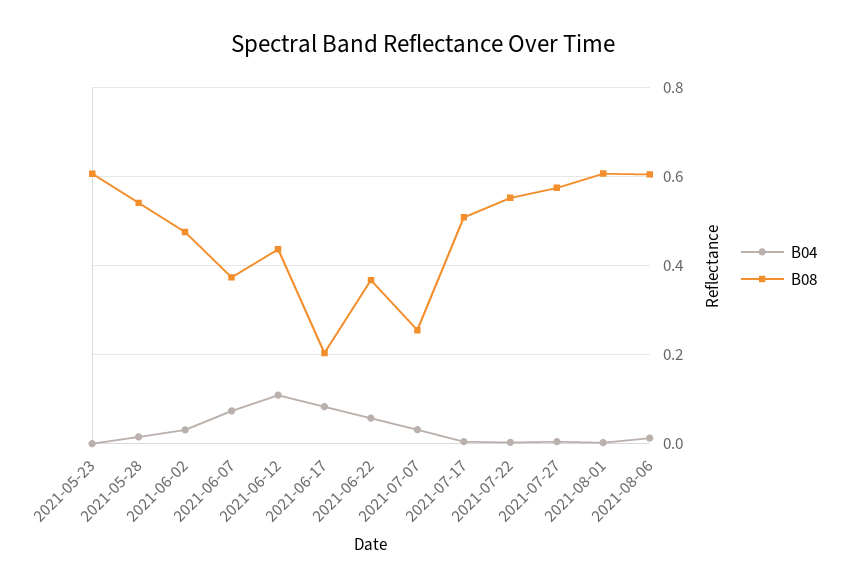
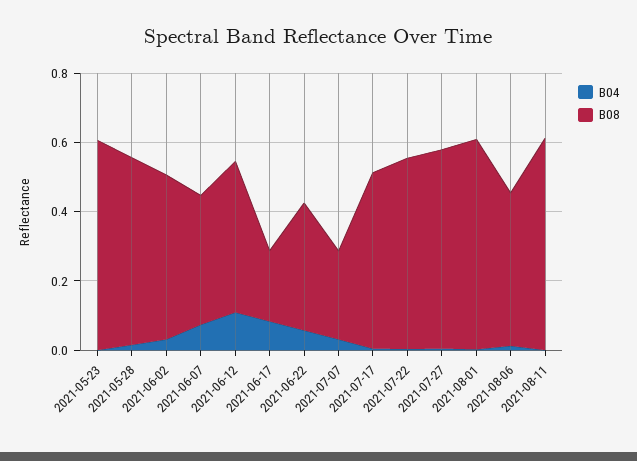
B08, 2021-08-06: 0.6 -> 0.45
B04, 2021-08-11: none -> 0
B08, 2021-08-11: none -> 0.6

